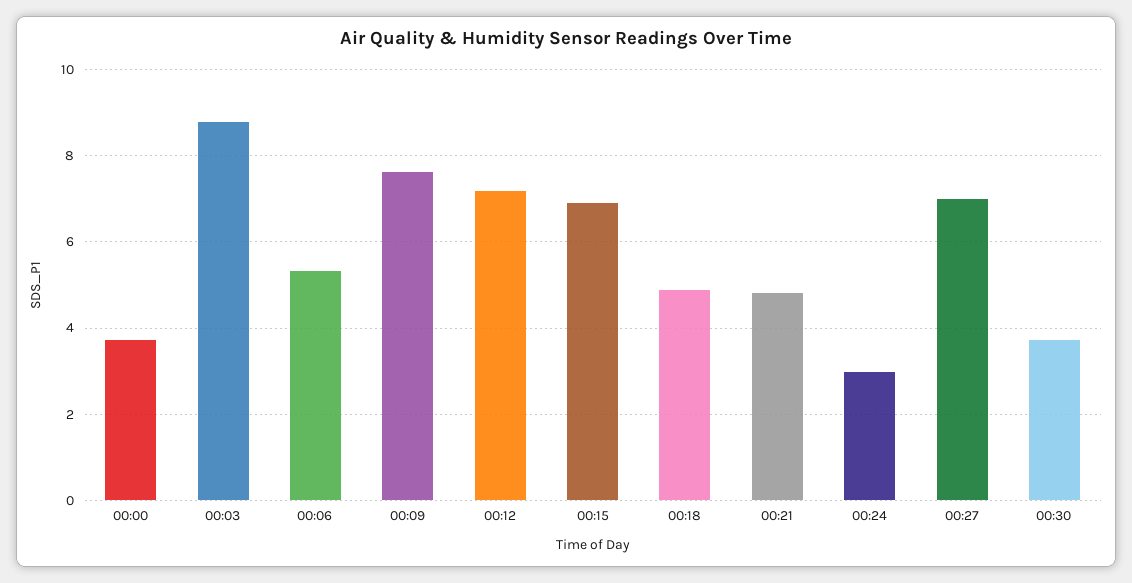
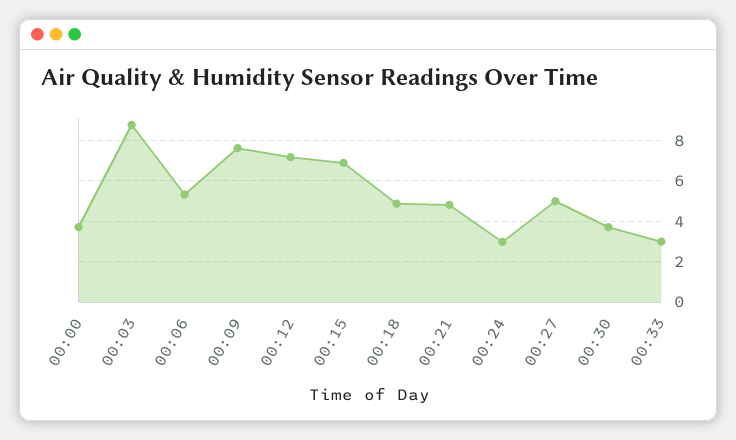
00:27: 7 -> 5
00:33: none -> 3

